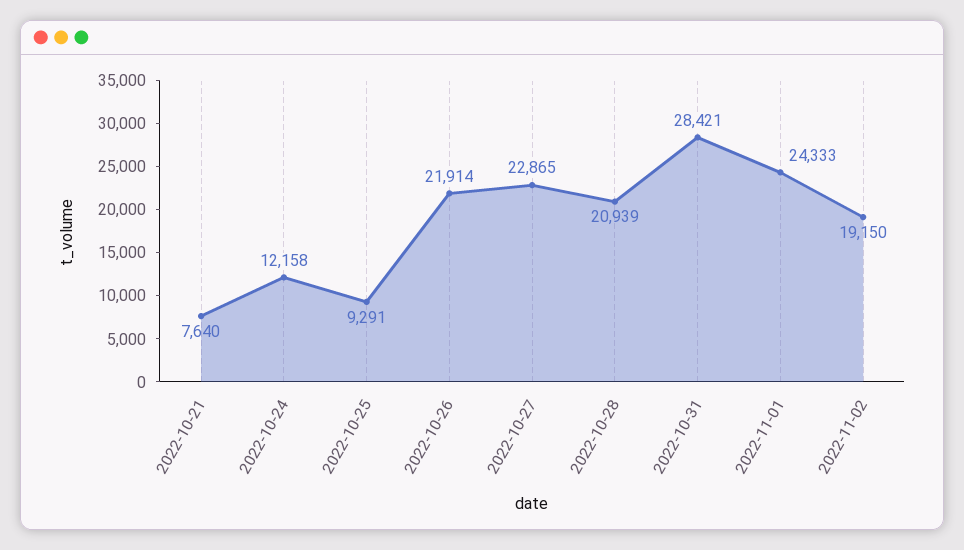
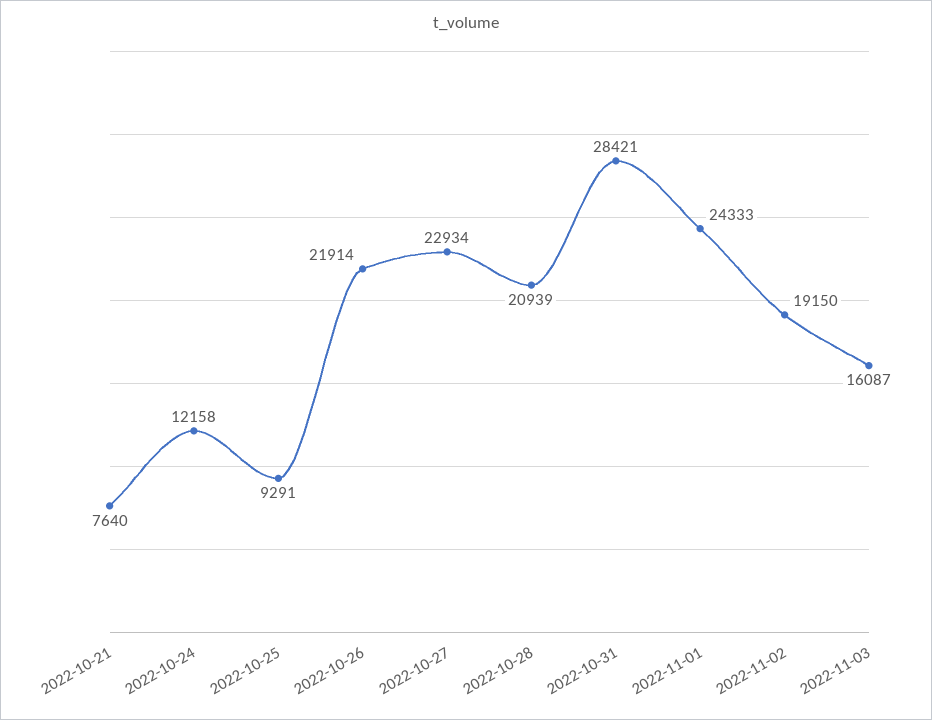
2022-10-27: 22865 -> 22934
2022-11-03: none -> 16087

